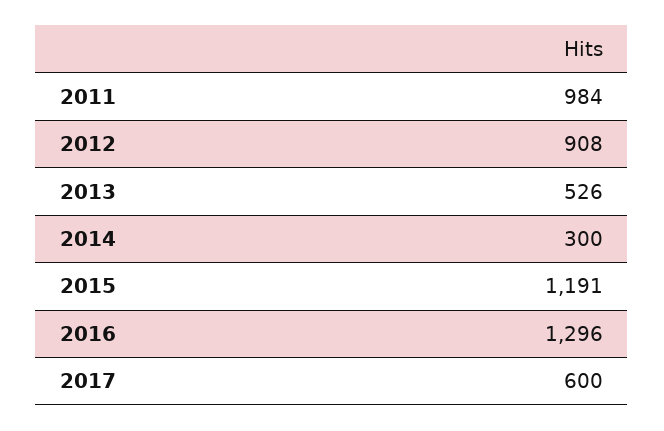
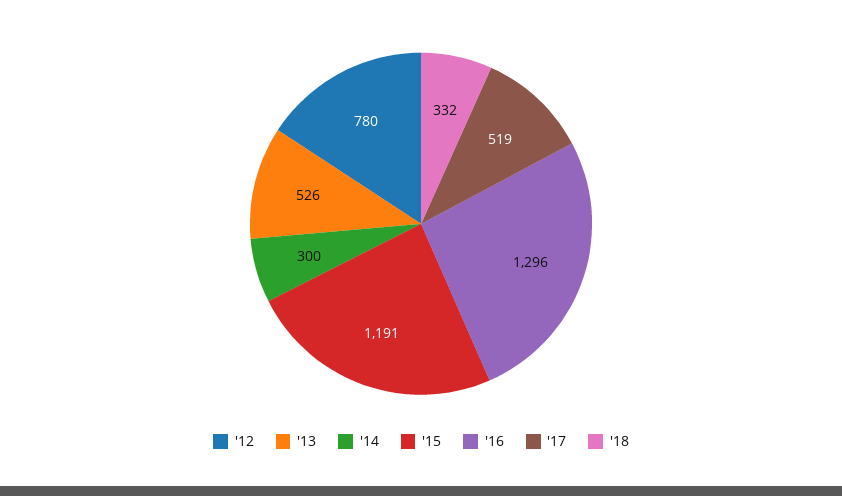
2011: 984 -> none
2012: 908 -> 780
2017: 600 -> 519
'18: none -> 332

